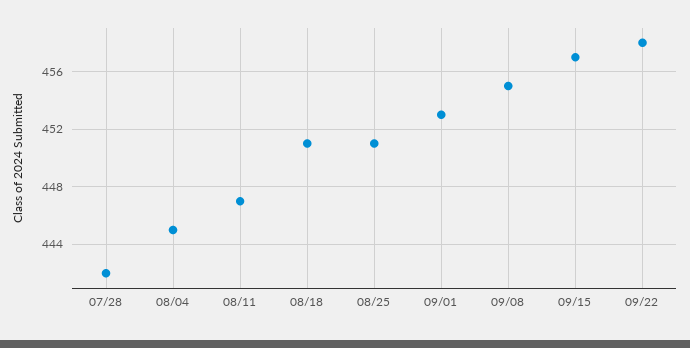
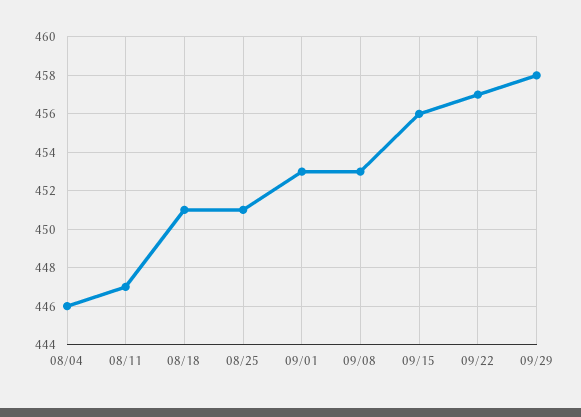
07/28: 442 -> none
08/04: 445 -> 446
09/08: 455 -> 453
09/15: 457 -> 456
09/22: 458 -> 457
09/29: none -> 458

